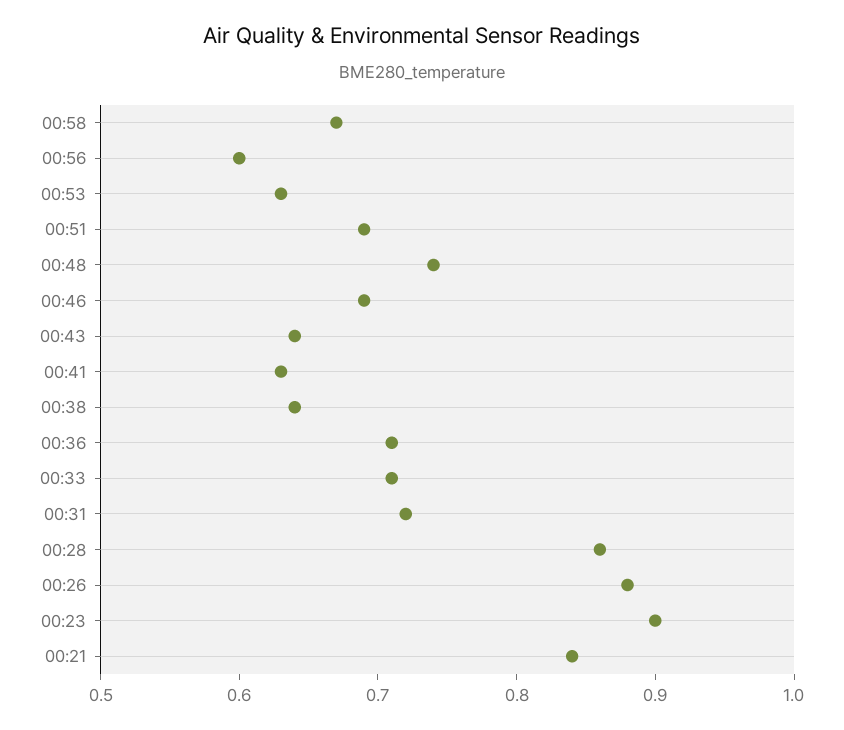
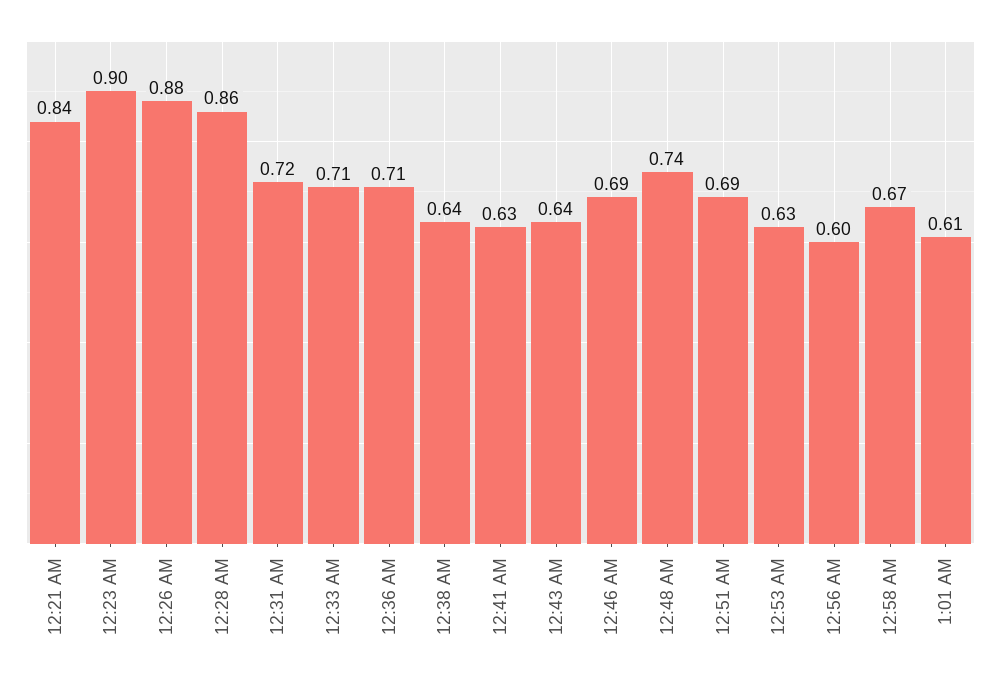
1:01 AM: none -> 0.61

